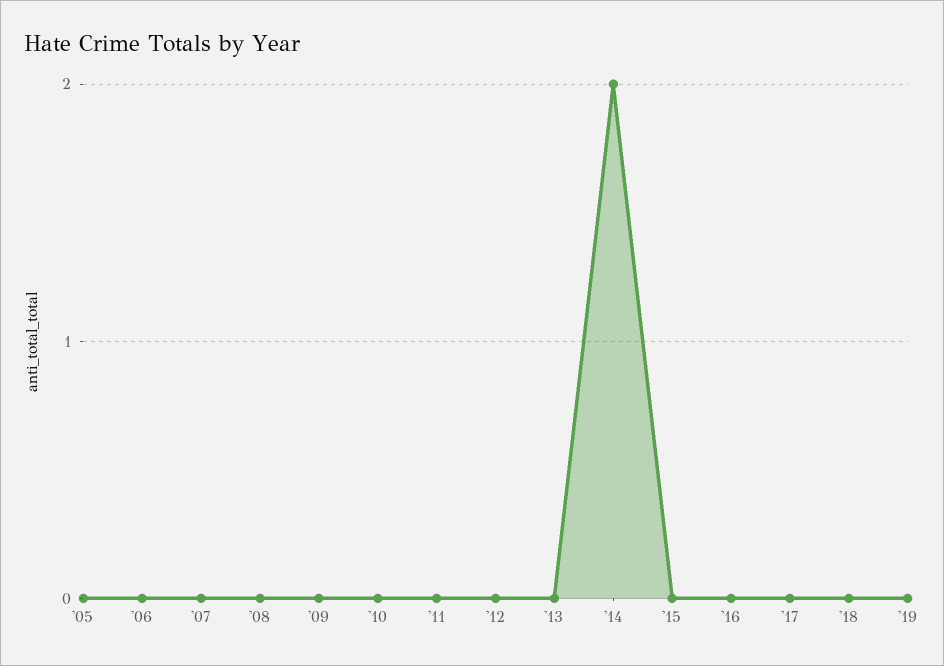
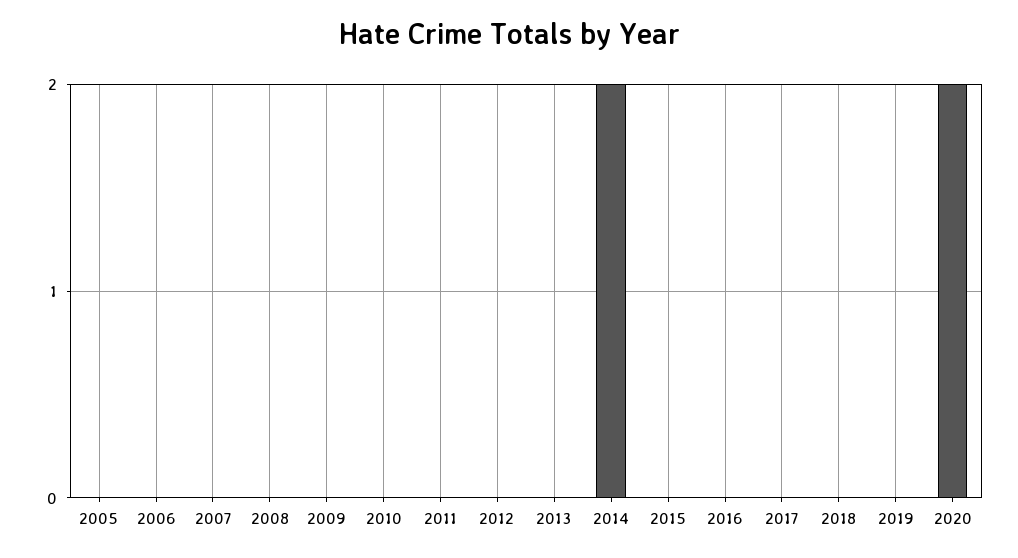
2020: none -> 2

